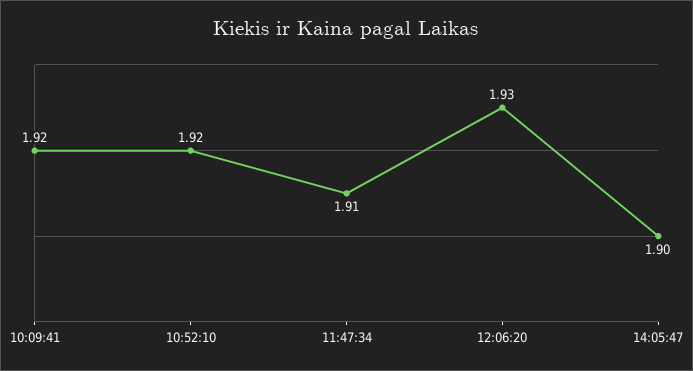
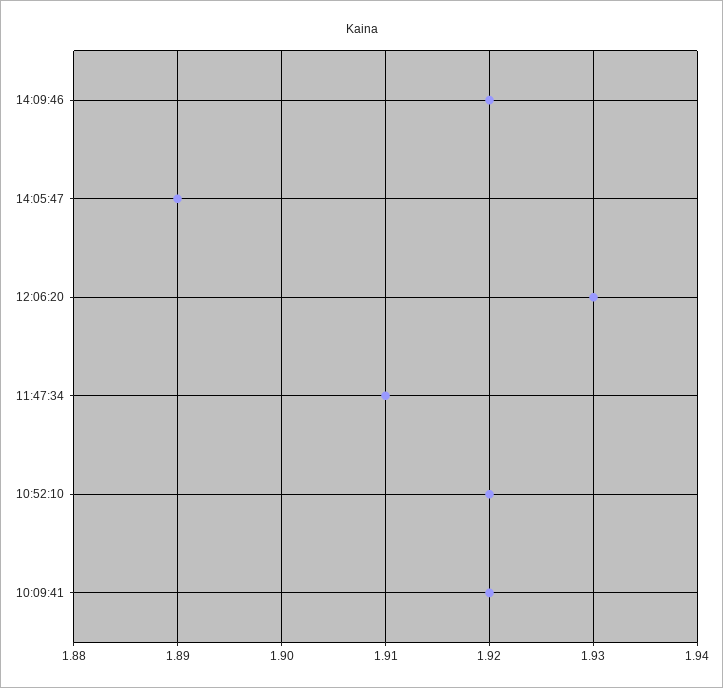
14:05:47: 1.9 -> 1.89
14:09:46: none -> 1.92

